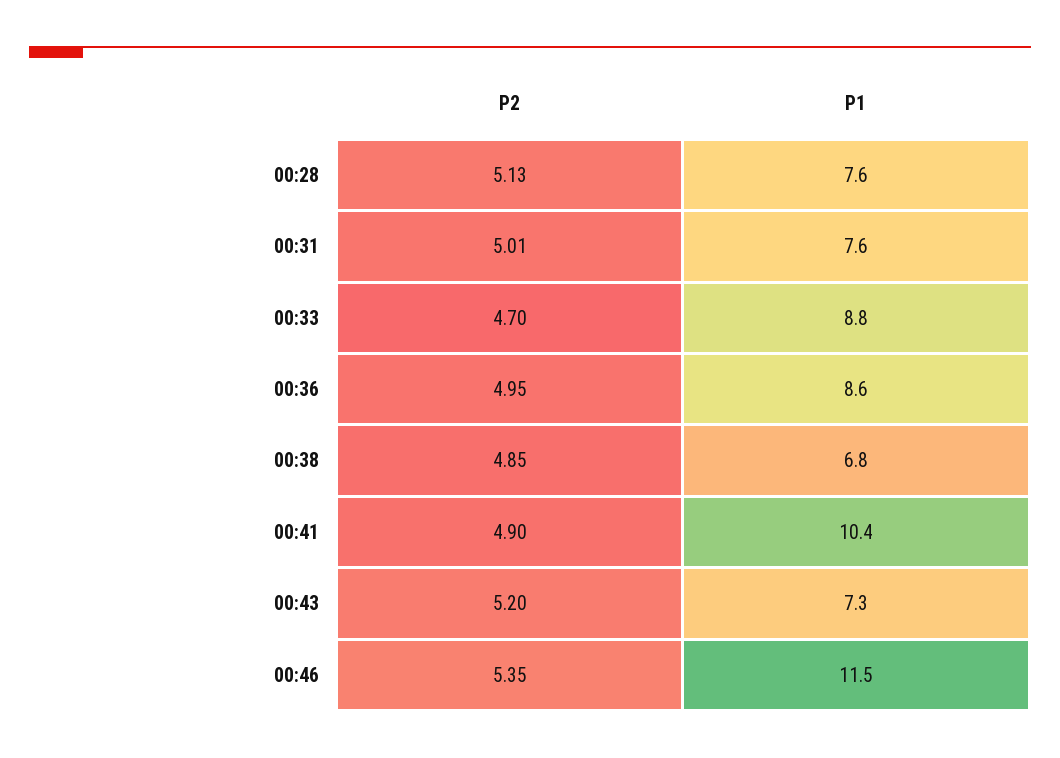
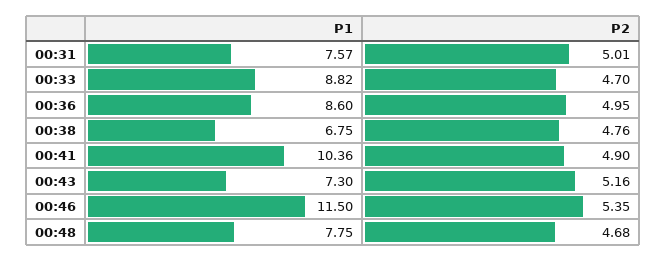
P2, 00:28: 5.13 -> none
P1, 00:28: 7.6 -> none
P2, 00:38: 4.85 -> 4.76
P2, 00:43: 5.2 -> 5.16
P1, 00:48: none -> 7.75
P2, 00:48: none -> 4.68

